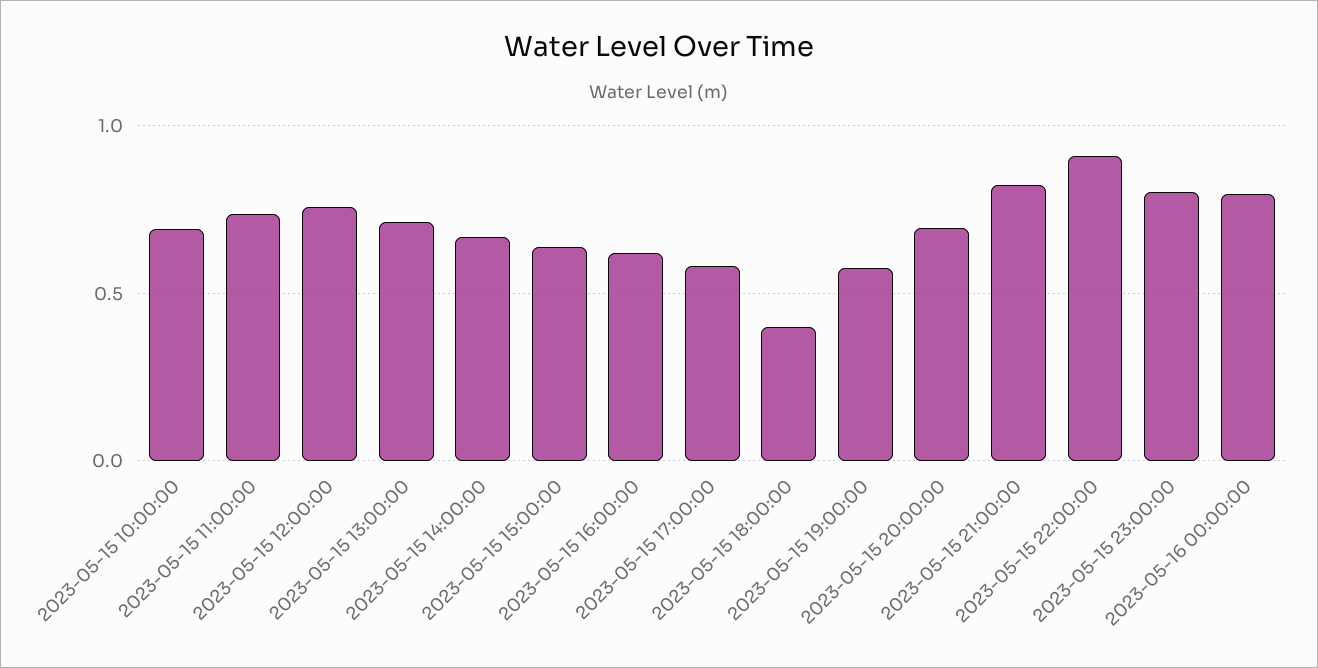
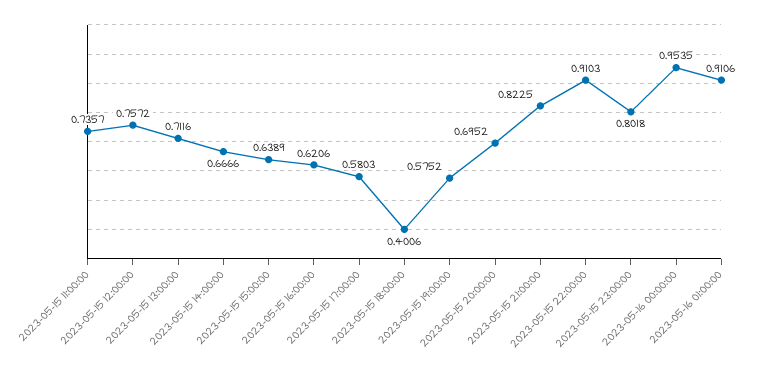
2023-05-15 10:00:00: 0.7 -> none
2023-05-16 00:00:00: 0.8 -> 0.9535
2023-05-16 01:00:00: none -> 0.9106

